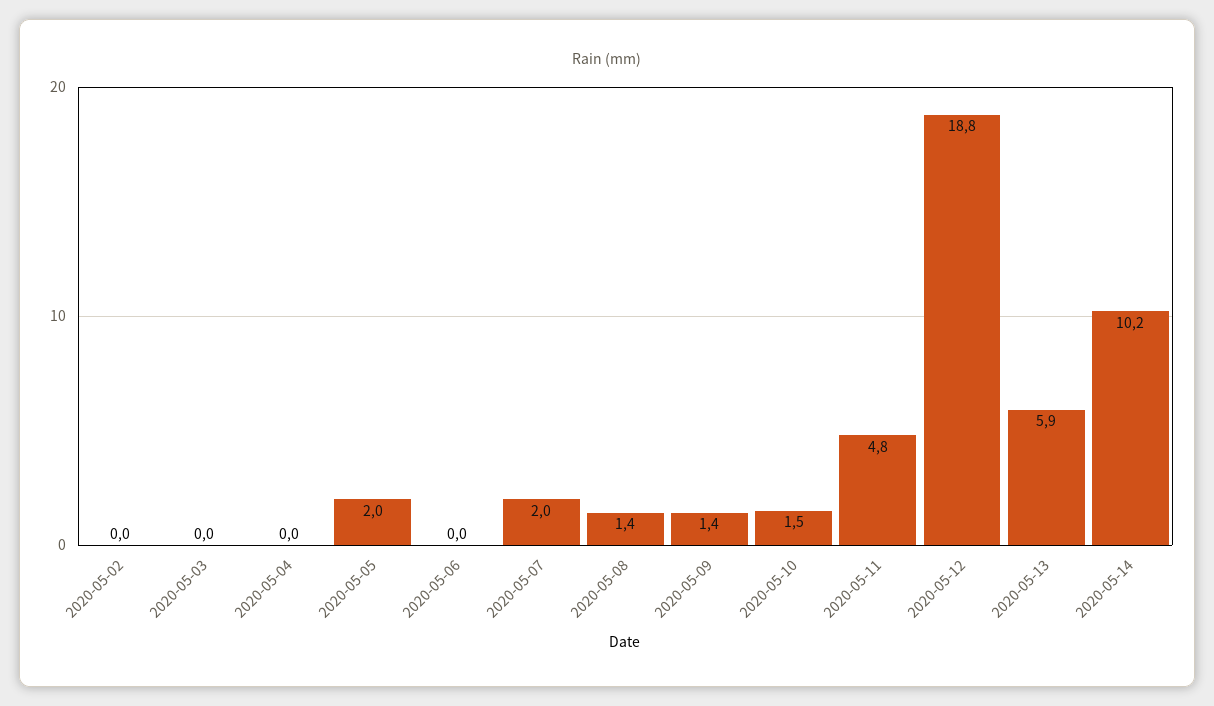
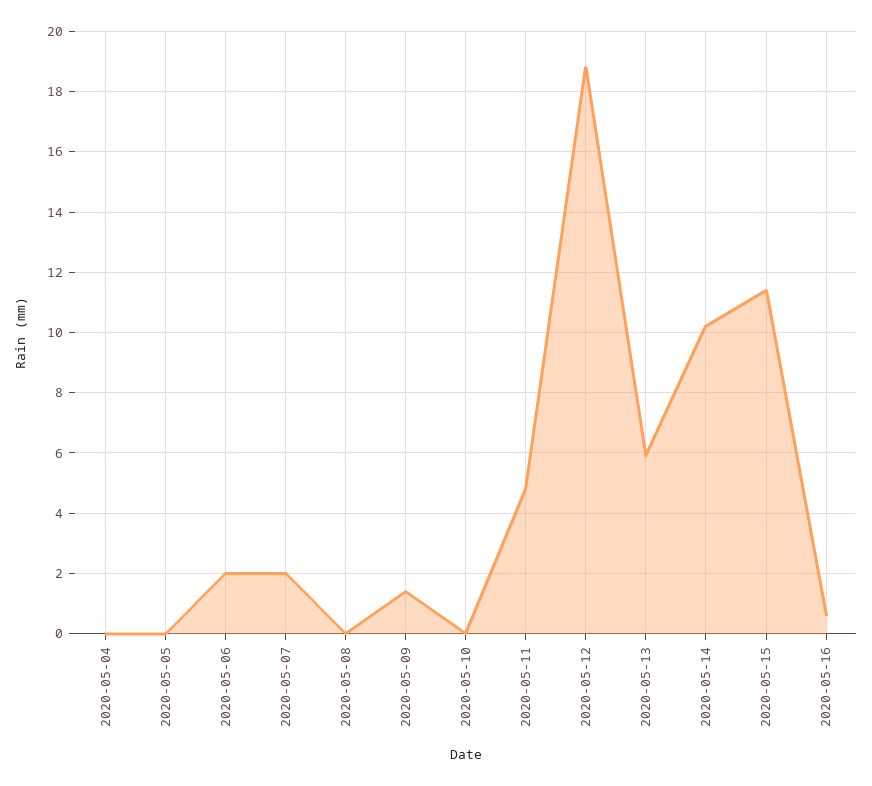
2020-05-02: 0 -> none
2020-05-03: 0 -> none
2020-05-05: 2 -> 0
2020-05-06: 0 -> 2
2020-05-08: 1.4 -> 0
2020-05-10: 1.5 -> 0
2020-05-15: none -> 11.5
2020-05-16: none -> 0.5

